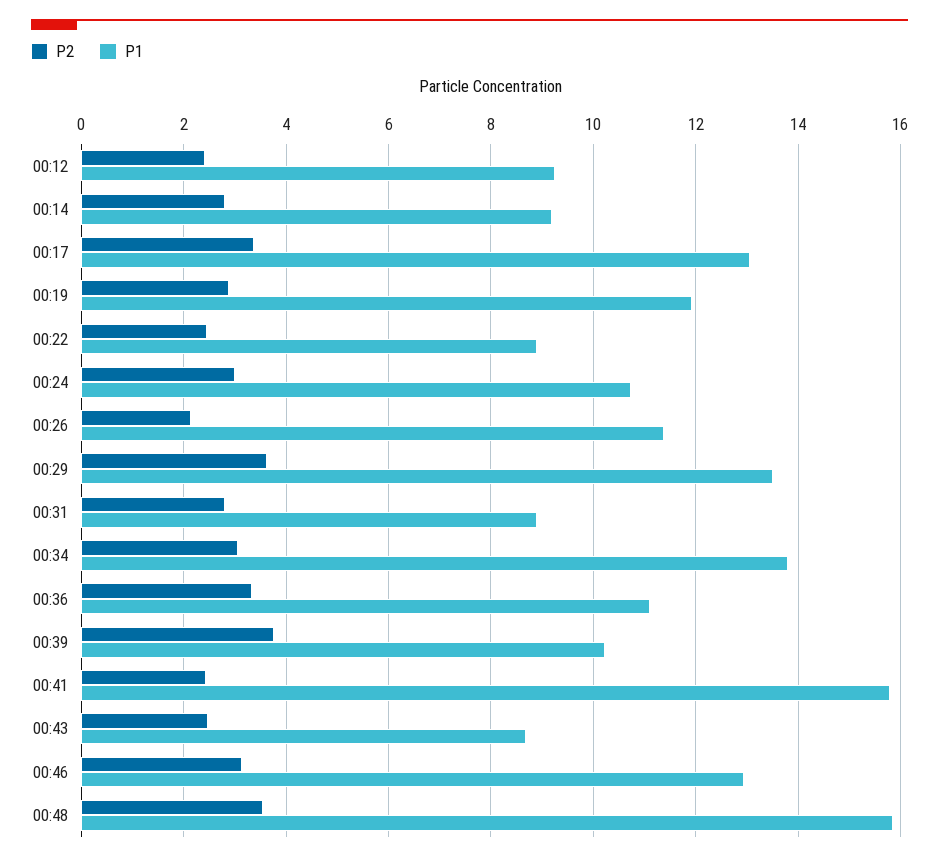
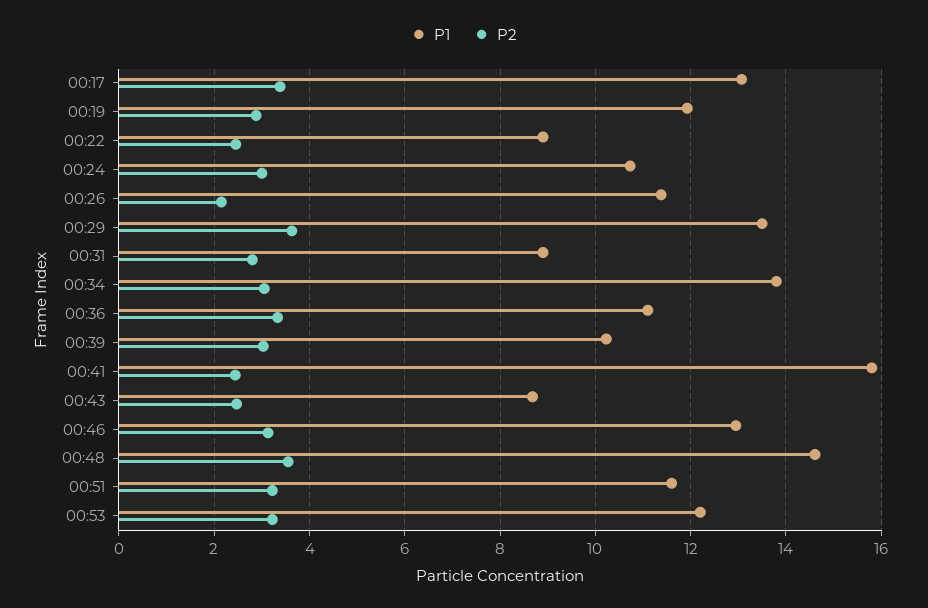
P2, 00:12: 2.4 -> none
P1, 00:12: 9.2 -> none
P2, 00:14: 2.8 -> none
P1, 00:14: 9.2 -> none
P2, 00:39: 3.8 -> 3
P1, 00:48: 15.8 -> 14.6
P1, 00:51: none -> 11.6
P2, 00:51: none -> 3.2
P1, 00:53: none -> 12.2
P2, 00:53: none -> 3.2

